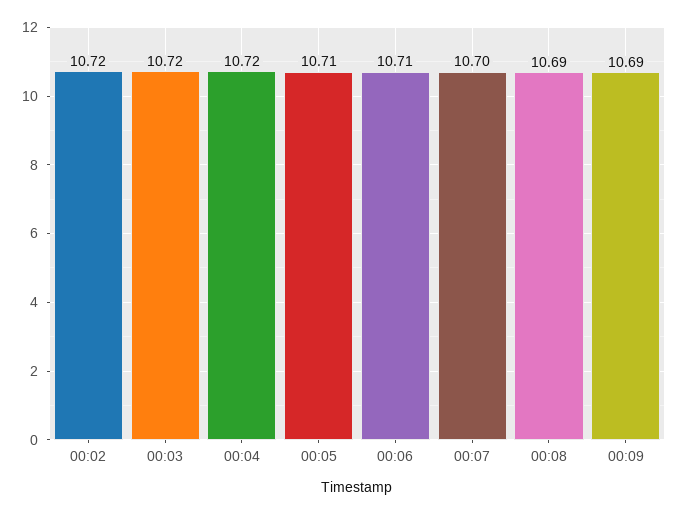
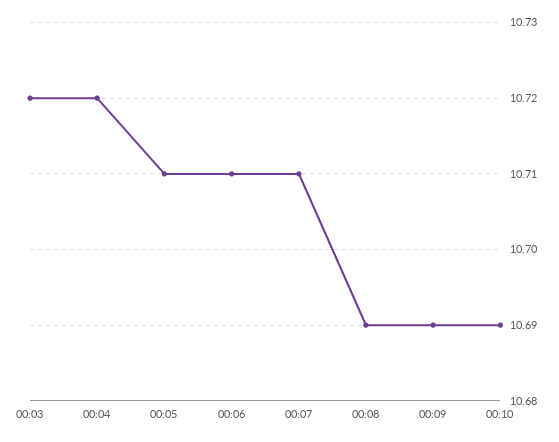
00:02: 10.72 -> none
00:07: 10.7 -> 10.71
00:10: none -> 10.69

